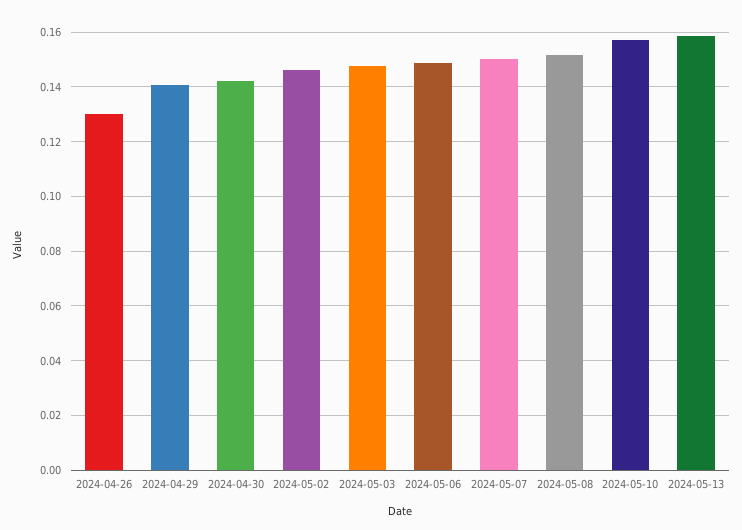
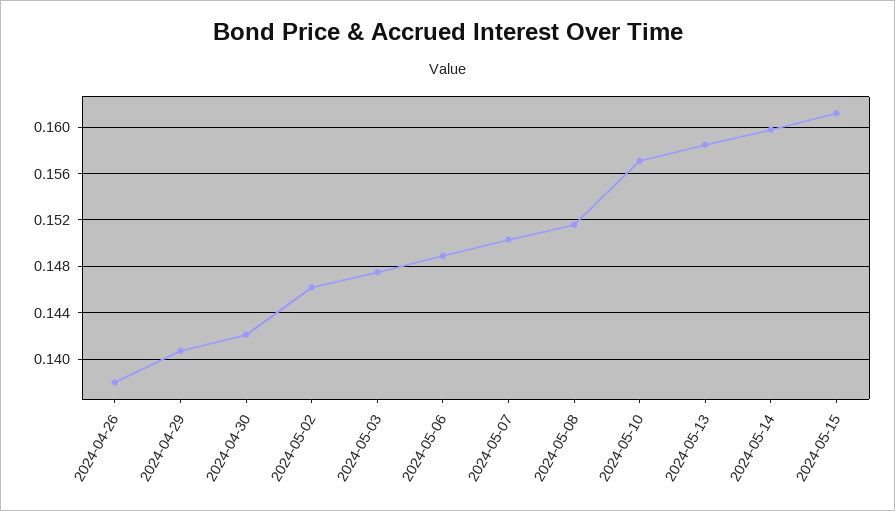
2024-04-26: 0.13 -> 0.138
2024-05-14: none -> 0.16
2024-05-15: none -> 0.161

